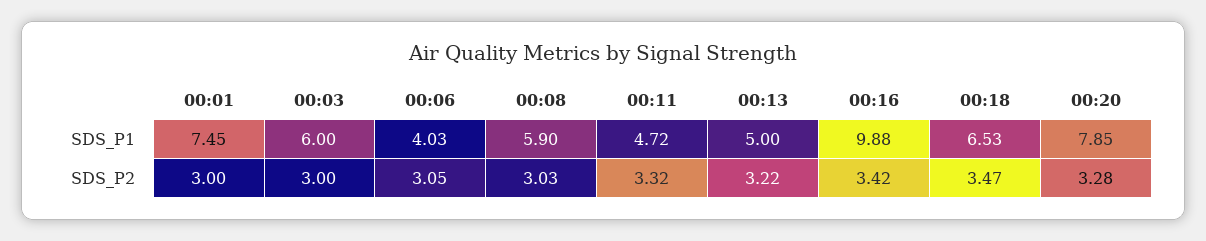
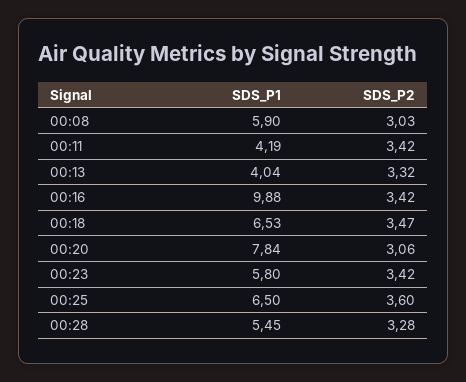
00:01, SDS_P1: 7.45 -> none
00:03, SDS_P1: 6 -> none
00:06, SDS_P1: 4.03 -> none
00:11, SDS_P1: 4.72 -> 4.19
00:13, SDS_P1: 5 -> 4.04
00:20, SDS_P1: 7.85 -> 7.84
00:01, SDS_P2: 3 -> none
00:03, SDS_P2: 3 -> none
00:06, SDS_P2: 3.05 -> none
00:11, SDS_P2: 3.32 -> 3.42
00:13, SDS_P2: 3.22 -> 3.32
00:20, SDS_P2: 3.28 -> 3.06
00:23, SDS_P1: none -> 5.8
00:23, SDS_P2: none -> 3.42
00:25, SDS_P1: none -> 6.5
00:25, SDS_P2: none -> 3.6
00:28, SDS_P1: none -> 5.45
00:28, SDS_P2: none -> 3.28

